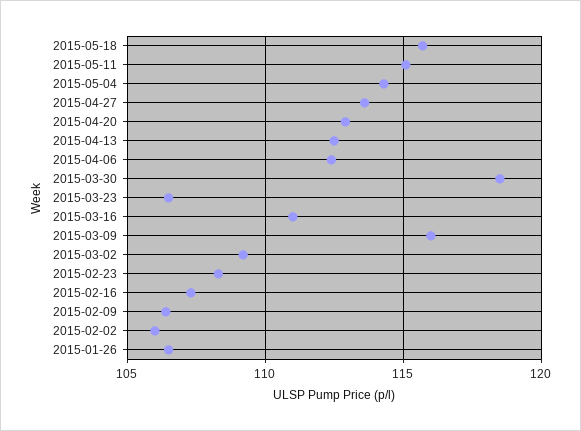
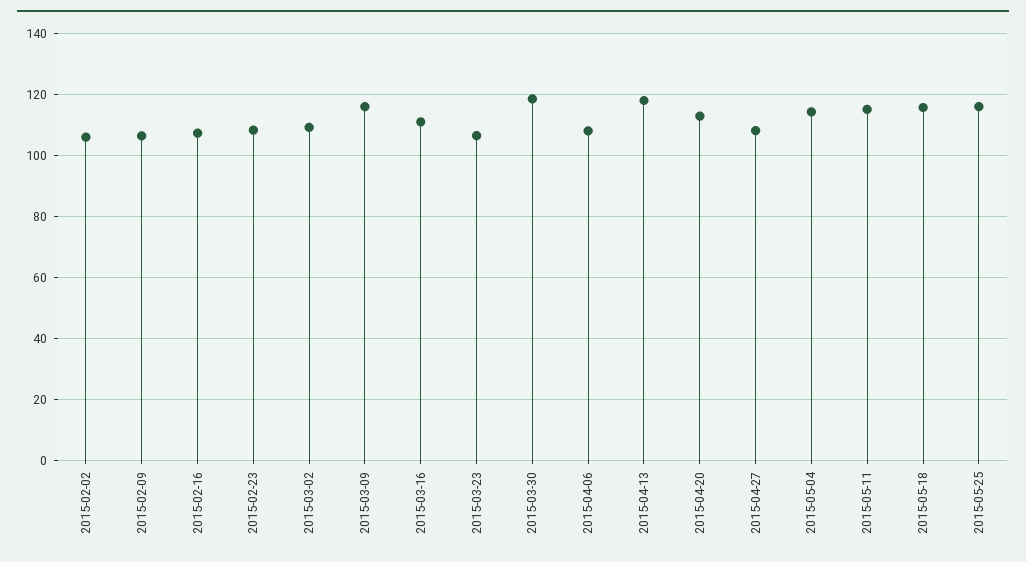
2015-04-27: 113.5 -> 108
2015-04-13: 112.5 -> 118
2015-04-06: 112.5 -> 108
2015-01-26: 106.5 -> none
2015-05-25: none -> 116

